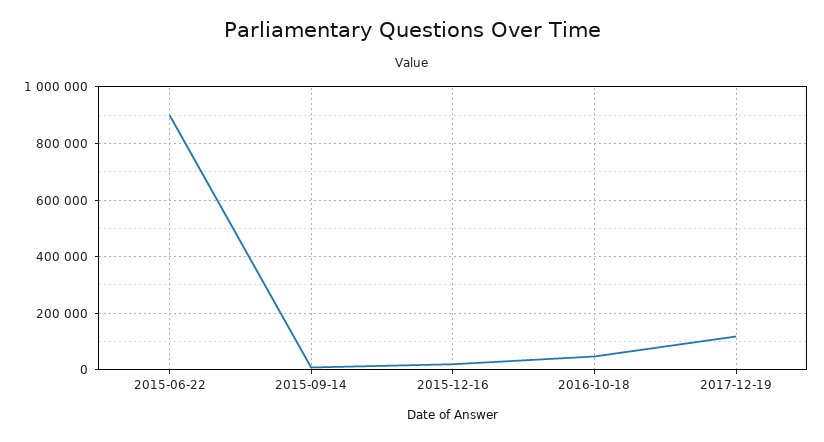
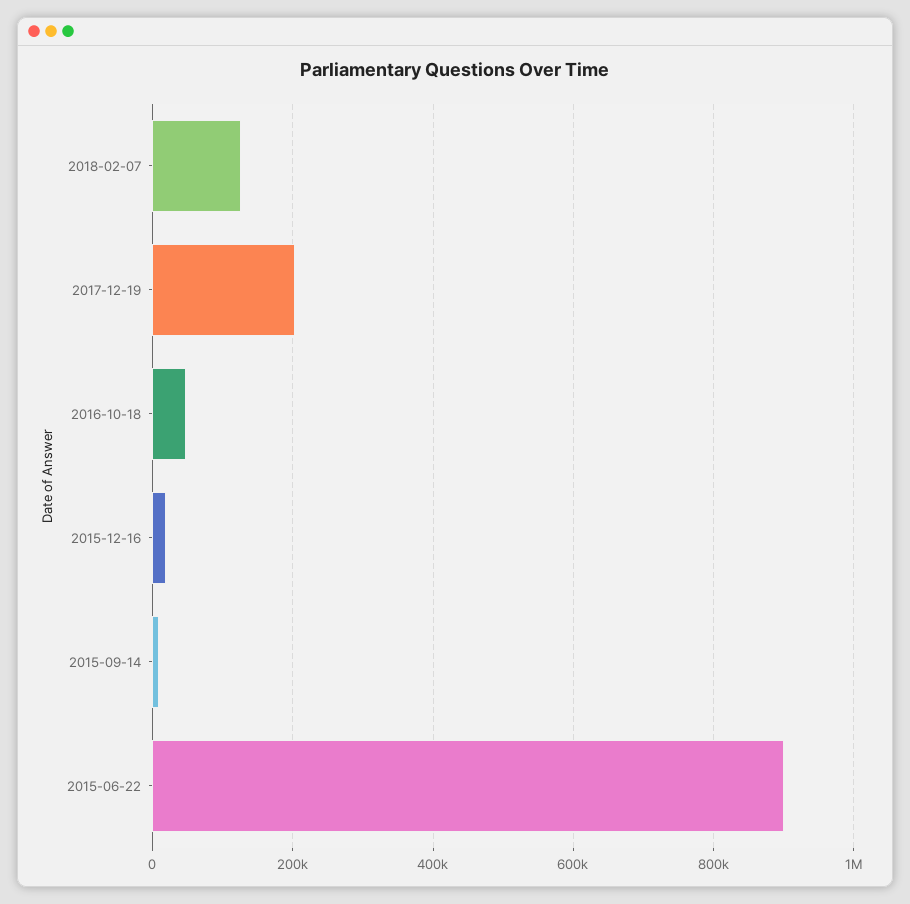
2017-12-19: 125000 -> 200000
2018-02-07: none -> 120000

